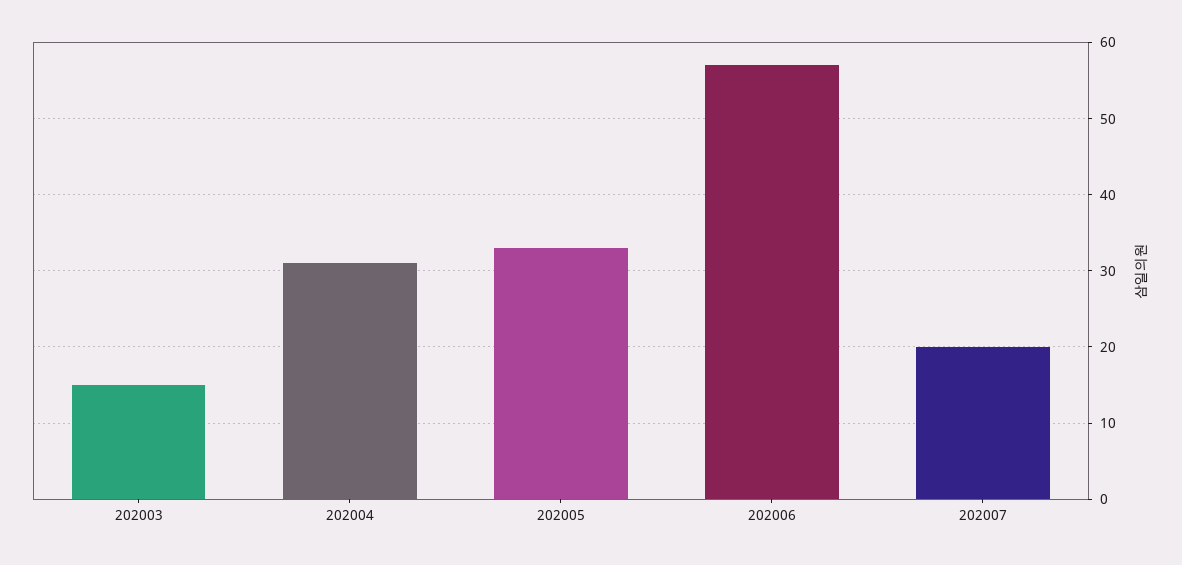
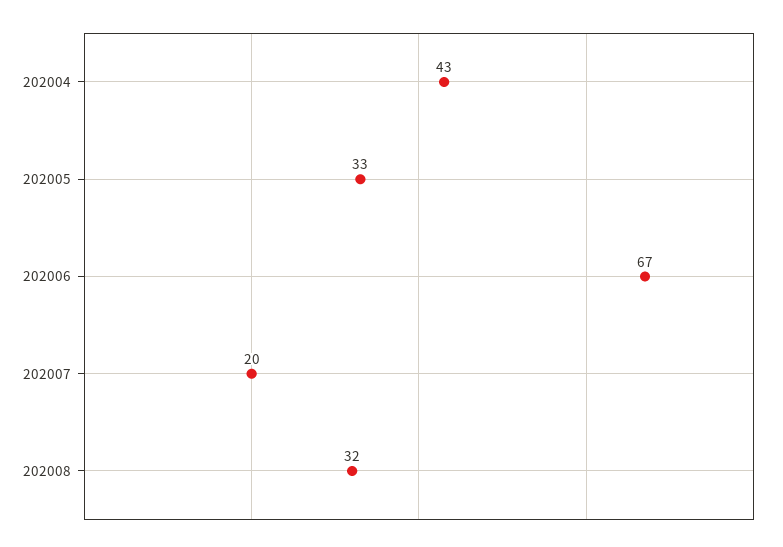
202003: 15 -> none
202004: 31 -> 43
202006: 57 -> 67
202008: none -> 32

